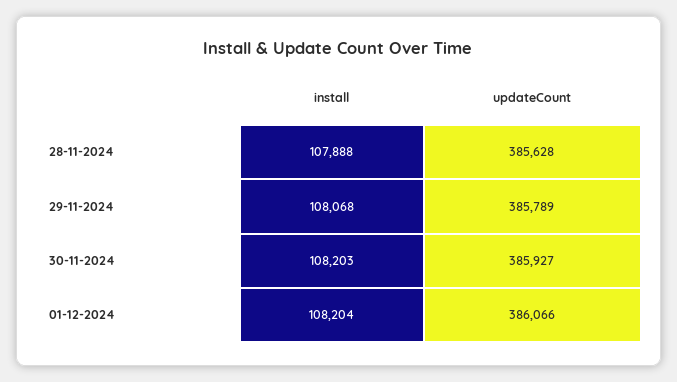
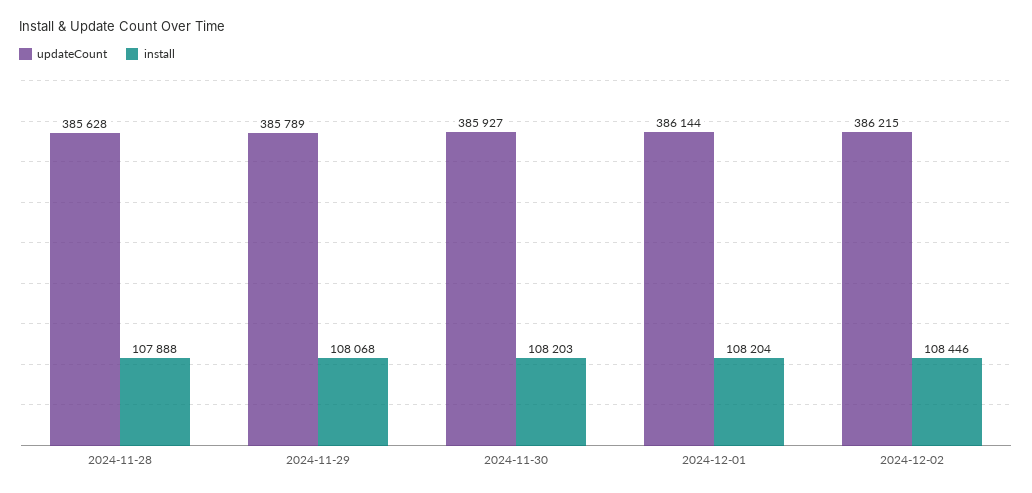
updateCount, 01-12-2024: 386066 -> 386144
updateCount, 2024-12-02: none -> 386215
install, 2024-12-02: none -> 108446

